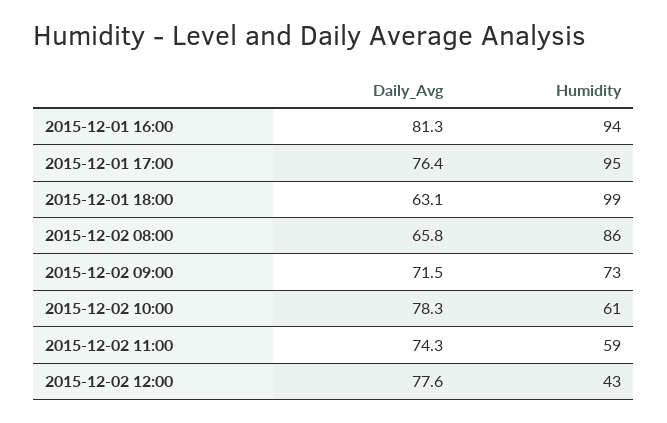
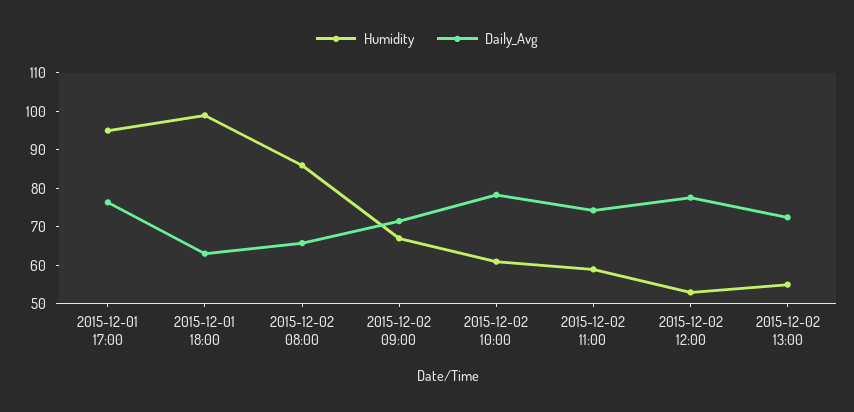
Daily_Avg, 2015-12-01 16:00: 81.3 -> none
Humidity, 2015-12-01 16:00: 94 -> none
Humidity, 2015-12-02 09:00: 73 -> 67.5
Humidity, 2015-12-02 12:00: 43 -> 52.5
Humidity, 2015-12-02 13:00: none -> 55
Daily_Avg, 2015-12-02 13:00: none -> 72.5

